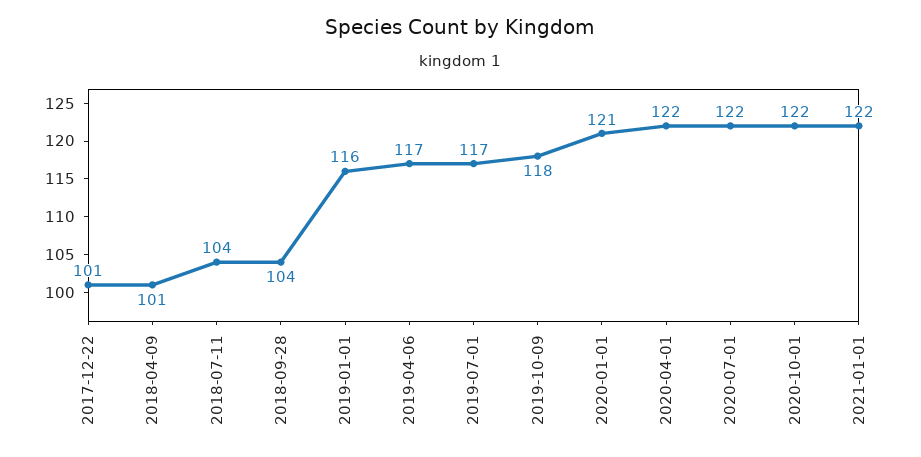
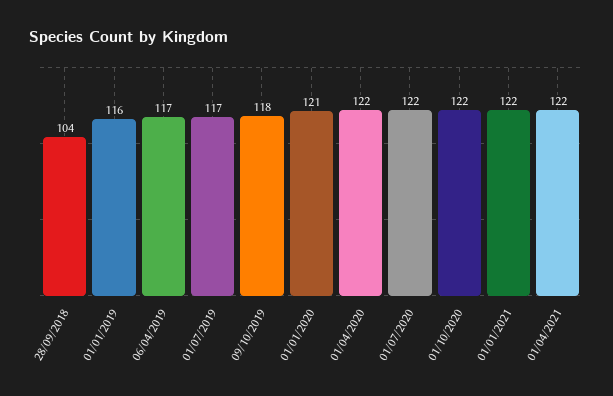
2017-12-22: 101 -> none
2018-04-09: 101 -> none
2018-07-11: 104 -> none
01/04/2021: none -> 122

